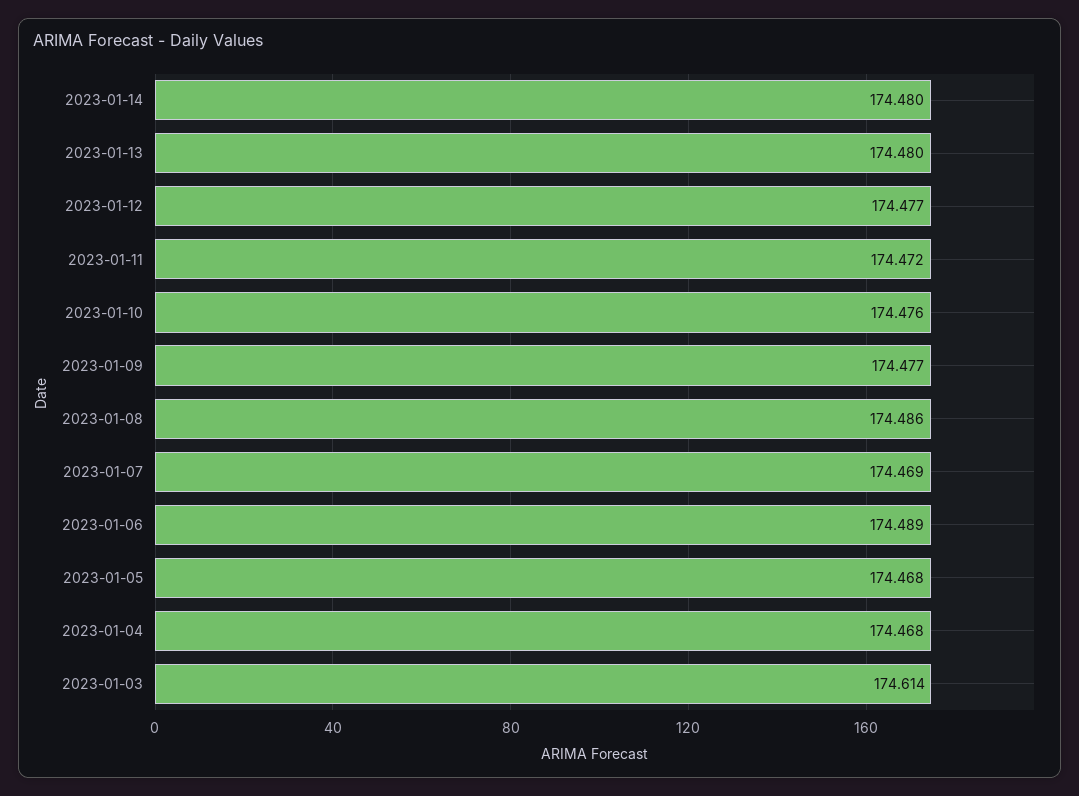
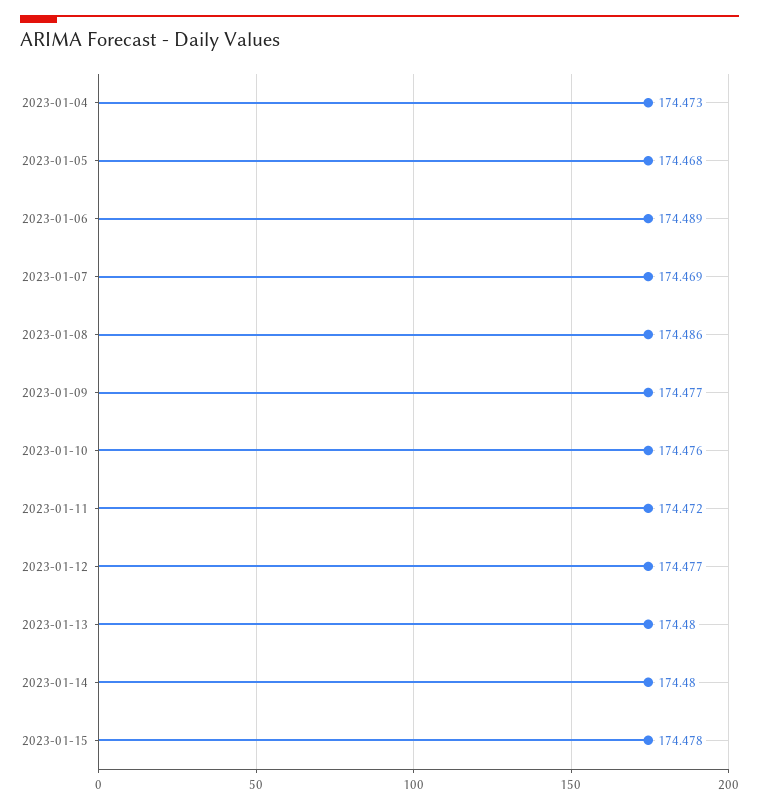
2023-01-04: 174.468 -> 174.473
2023-01-03: 174.614 -> none
2023-01-15: none -> 174.478

